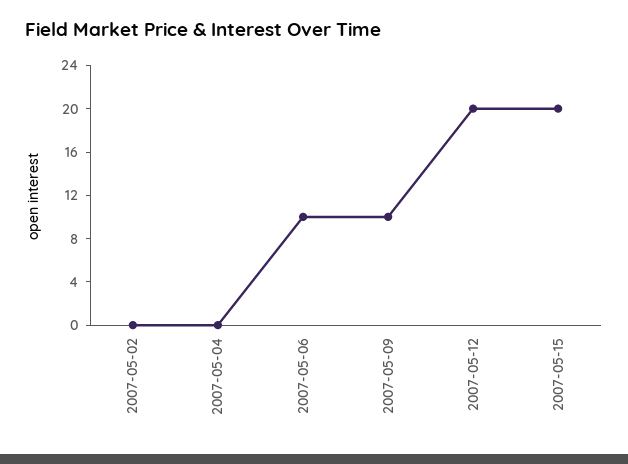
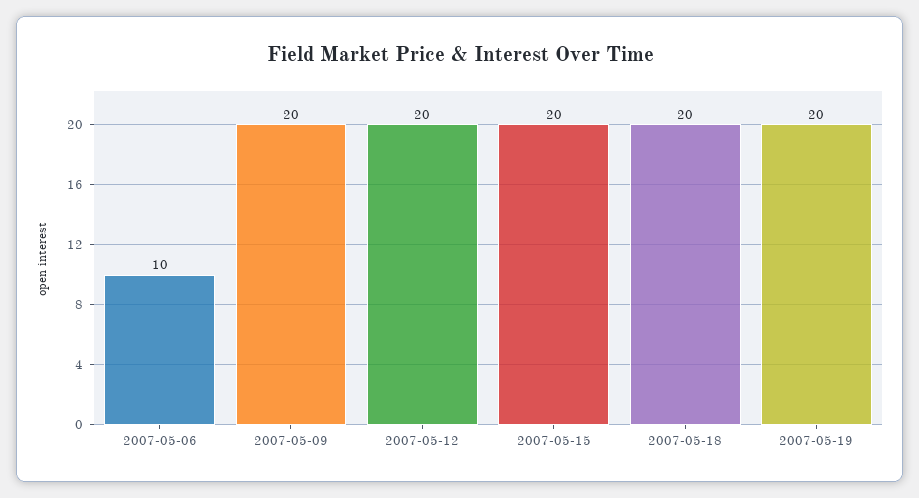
2007-05-02: 0 -> none
2007-05-04: 0 -> none
2007-05-09: 10 -> 20
2007-05-18: none -> 20
2007-05-19: none -> 20

